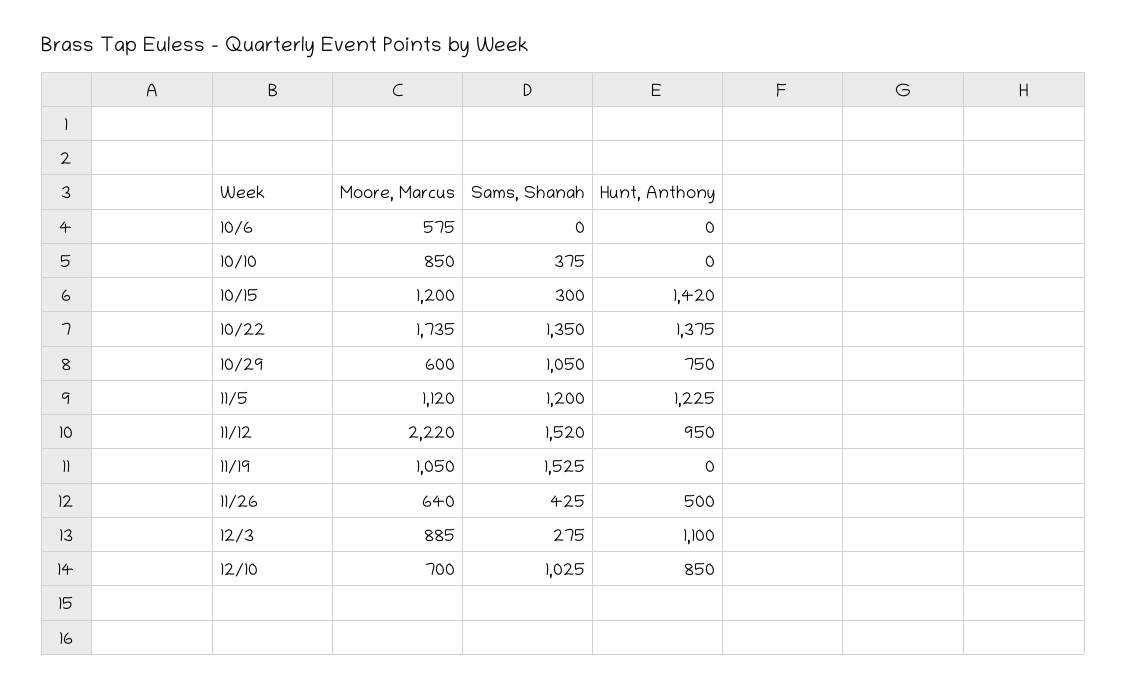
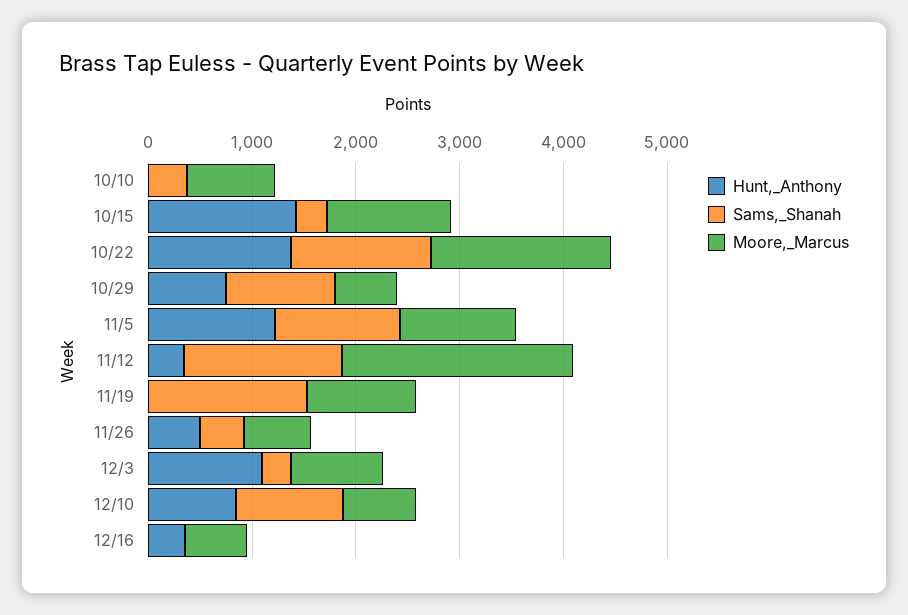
Moore, Marcus, 10/6: 575 -> none
Sams, Shanah, 10/6: 0 -> none
Hunt, Anthony, 10/6: 0 -> none
Hunt, Anthony, 11/12: 950 -> 400
Hunt, Anthony, 12/16: none -> 400
Sams, Shanah, 12/16: none -> 0
Moore, Marcus, 12/16: none -> 600

